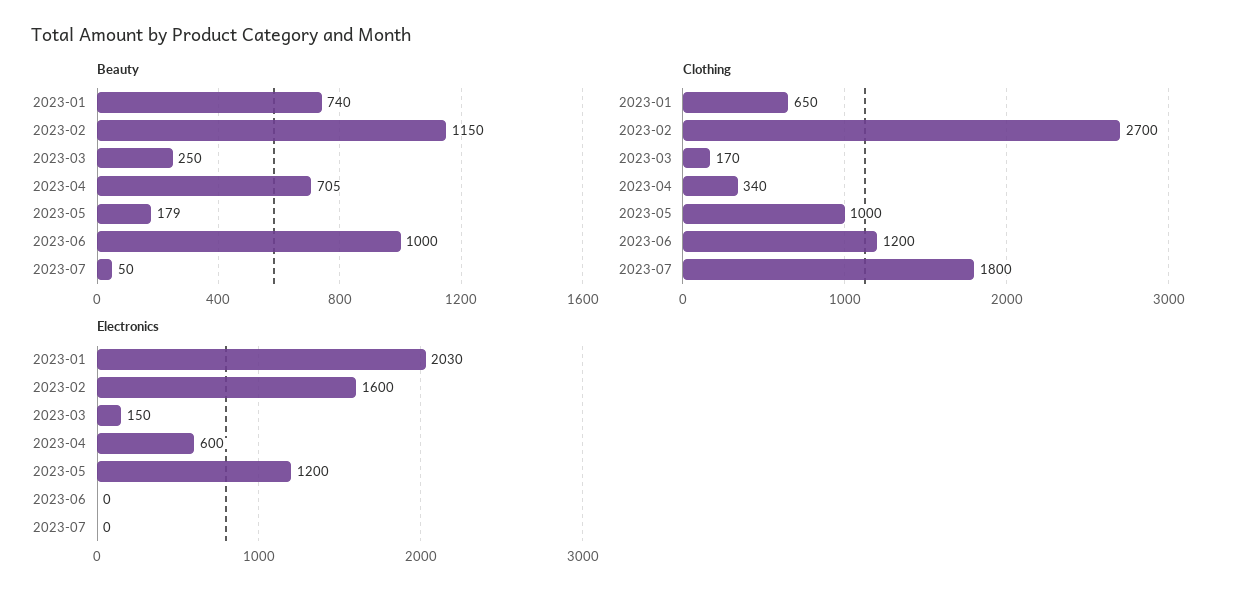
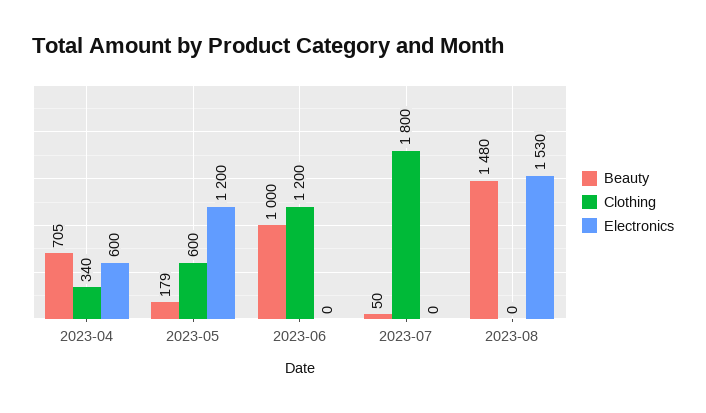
Beauty, 2023-01: 740 -> none
Beauty, 2023-02: 1150 -> none
Beauty, 2023-03: 250 -> none
Clothing, 2023-01: 650 -> none
Clothing, 2023-02: 2700 -> none
Clothing, 2023-03: 170 -> none
Clothing, 2023-05: 1000 -> 600
Electronics, 2023-01: 2030 -> none
Electronics, 2023-02: 1600 -> none
Electronics, 2023-03: 150 -> none
Beauty, 2023-08: none -> 1480
Clothing, 2023-08: none -> 0
Electronics, 2023-08: none -> 1530

